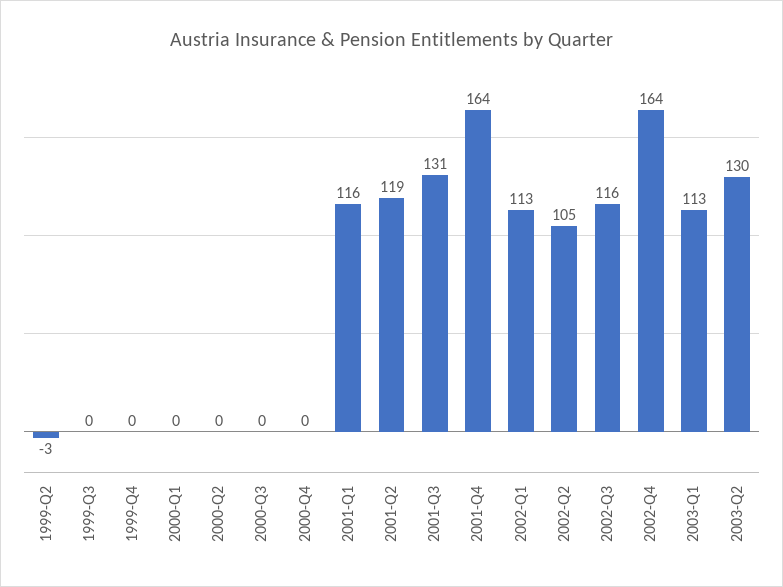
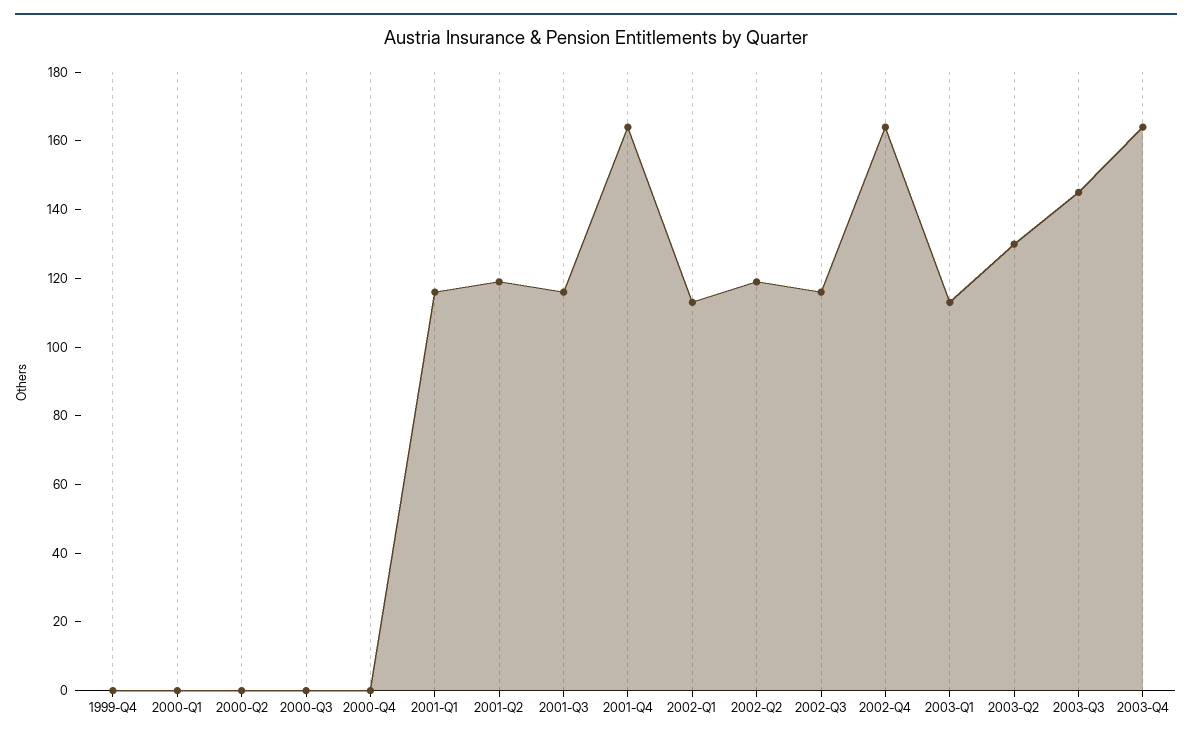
1999-Q2: -3 -> none
1999-Q3: 0 -> none
2001-Q3: 131 -> 115
2002-Q2: 105 -> 120
2003-Q3: none -> 145
2003-Q4: none -> 165

